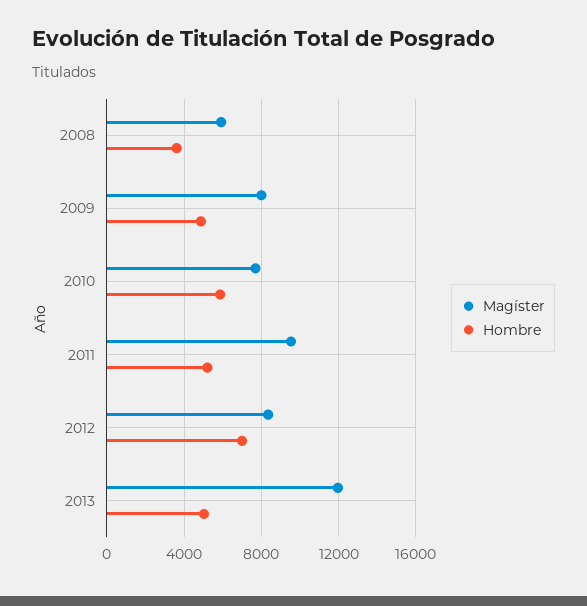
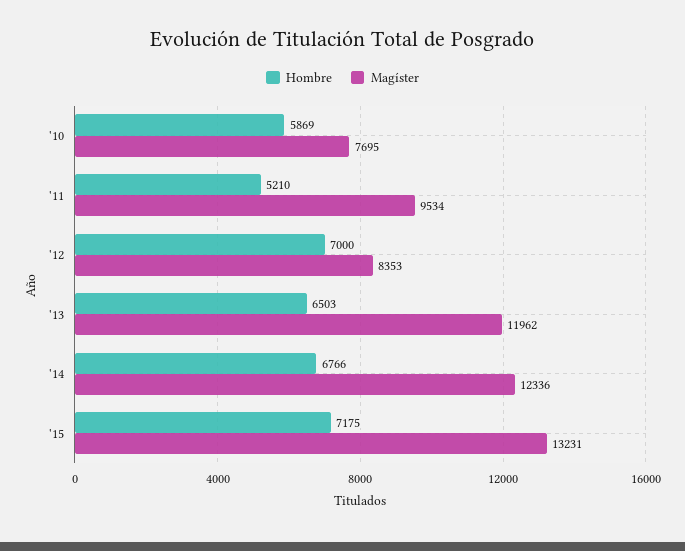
Magíster, 2008: 6000 -> none
Hombre, 2008: 3500 -> none
Magíster, 2009: 8000 -> none
Hombre, 2009: 5000 -> none
Hombre, 2013: 5000 -> 6503
Hombre, '14: none -> 6766
Magíster, '14: none -> 12336
Hombre, '15: none -> 7175
Magíster, '15: none -> 13231

